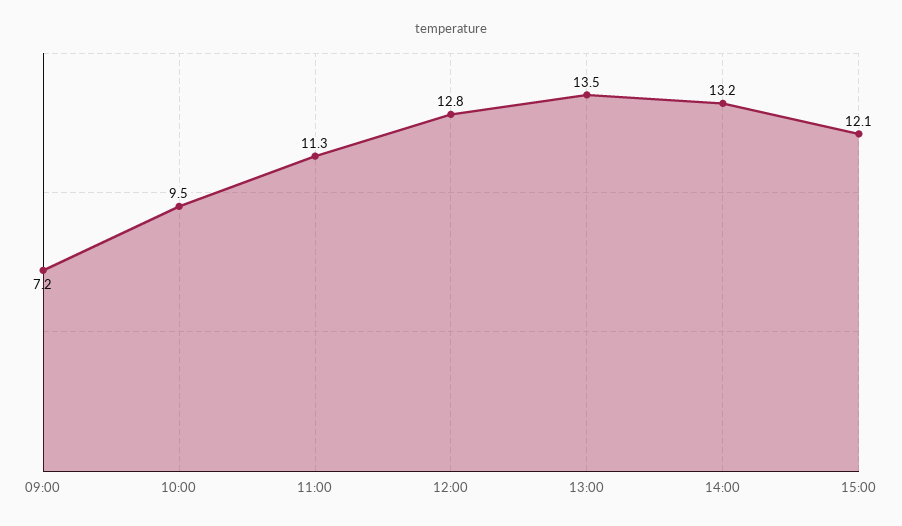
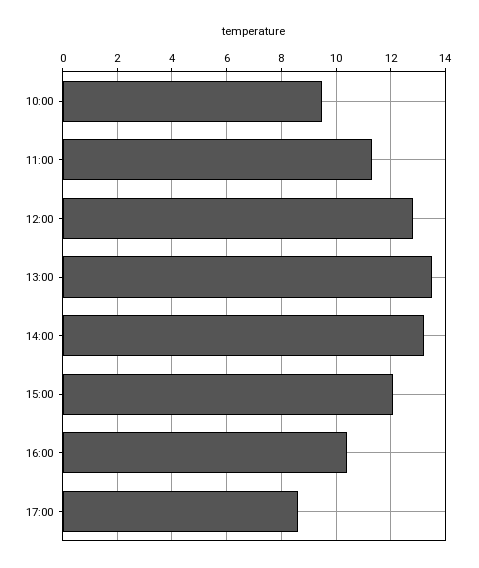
09:00: 7.2 -> none
16:00: none -> 10.5
17:00: none -> 8.5

